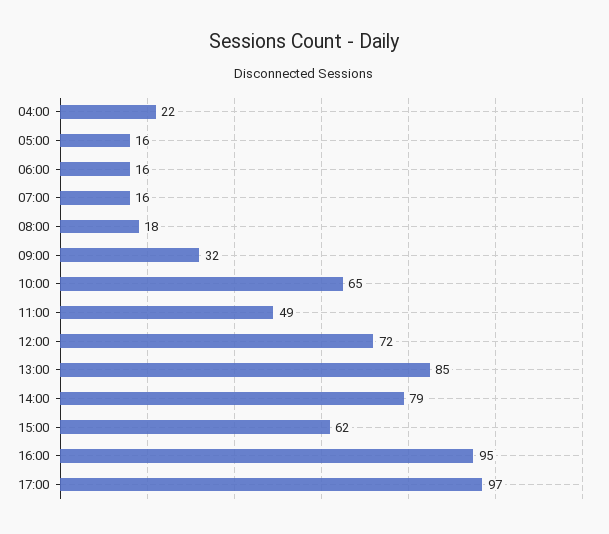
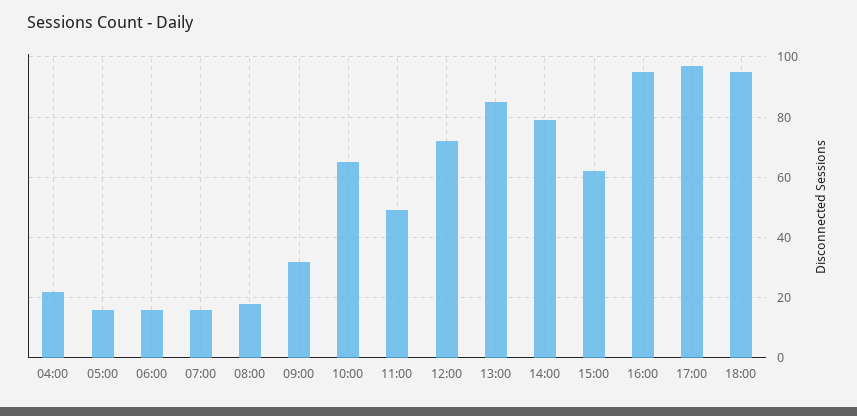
18:00: none -> 95

